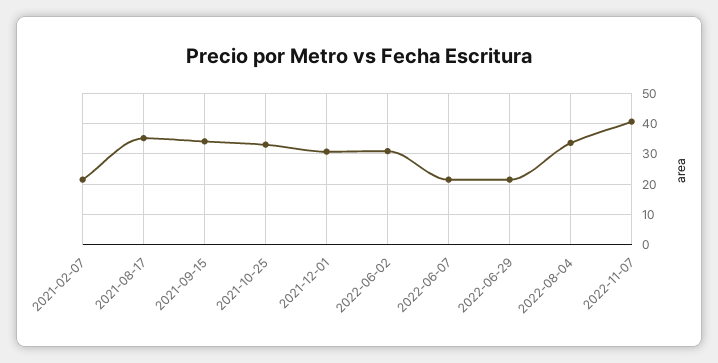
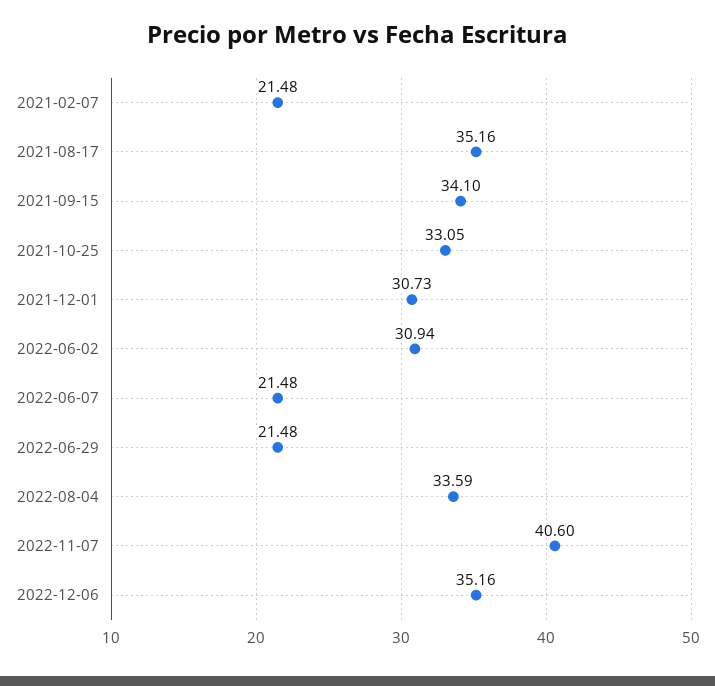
2022-12-06: none -> 35.16

